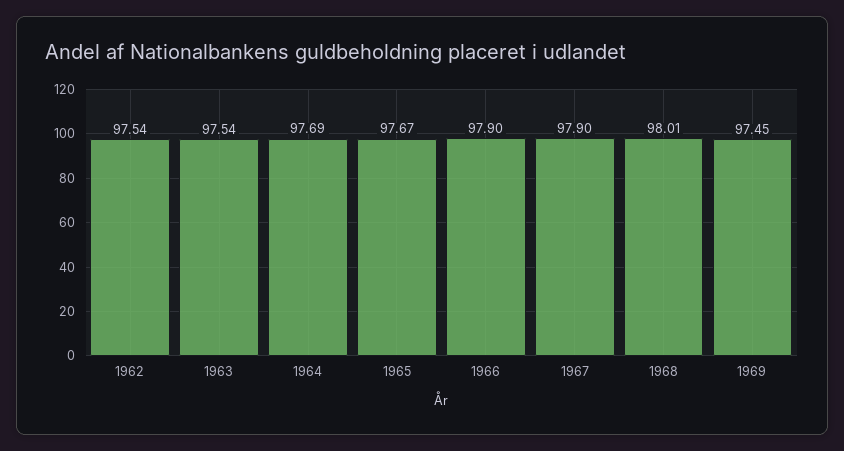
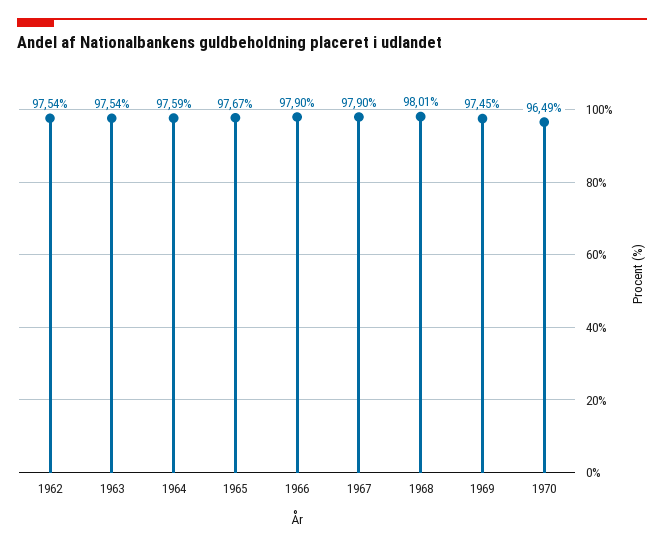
1964: 97.69 -> 97.59
1970: none -> 96.49

